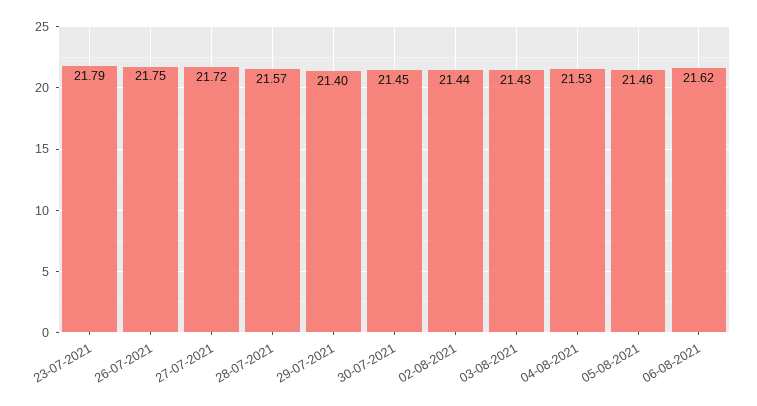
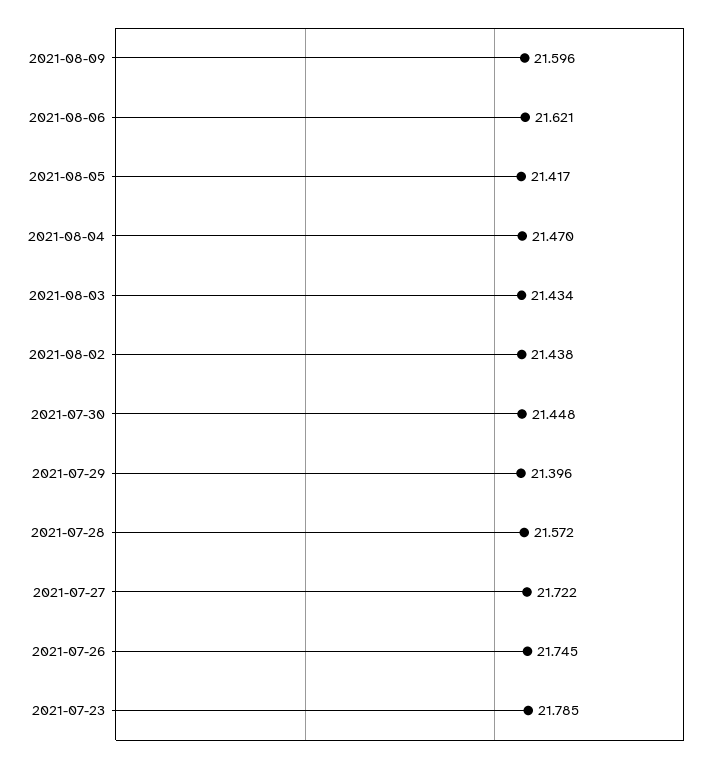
04-08-2021: 21.53 -> 21.47
05-08-2021: 21.46 -> 21.417
2021-08-09: none -> 21.596

